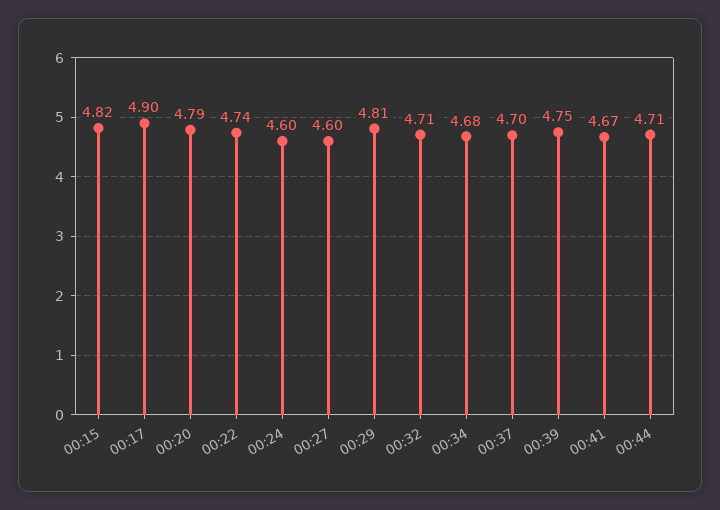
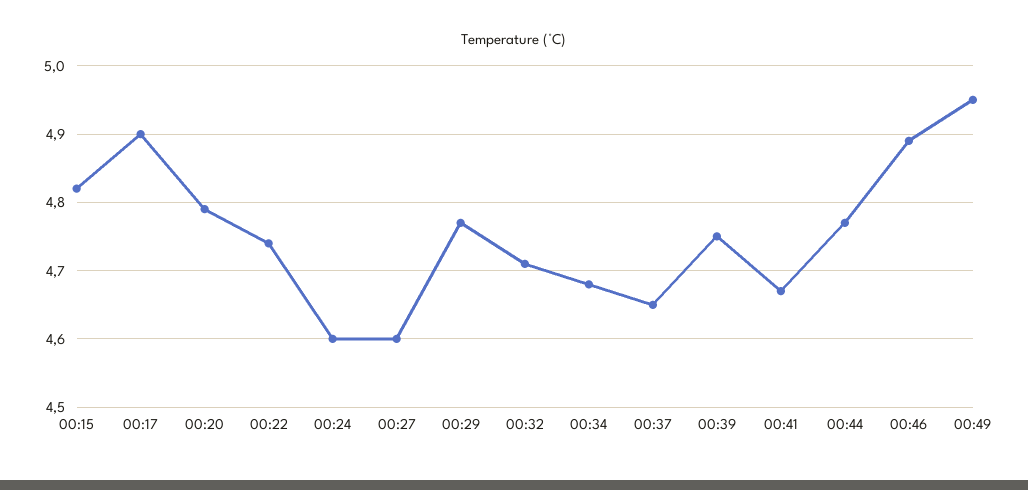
00:29: 4.81 -> 4.77
00:37: 4.7 -> 4.65
00:44: 4.71 -> 4.77
00:46: none -> 4.89
00:49: none -> 4.95

